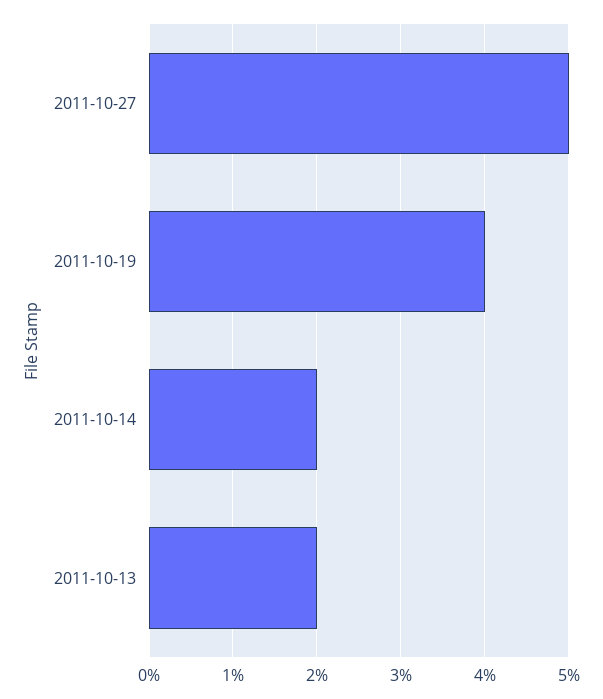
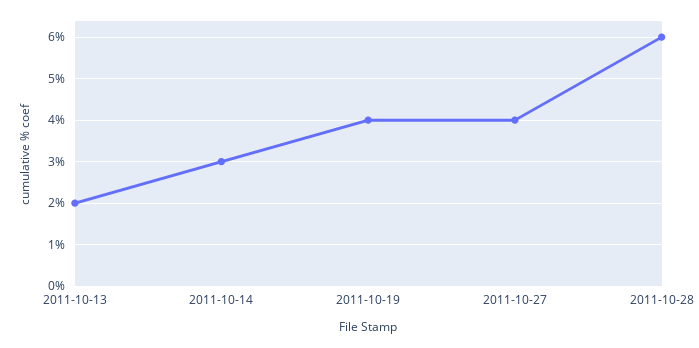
2011-10-27: 5 -> 4
2011-10-14: 2 -> 3
2011-10-28: none -> 6

